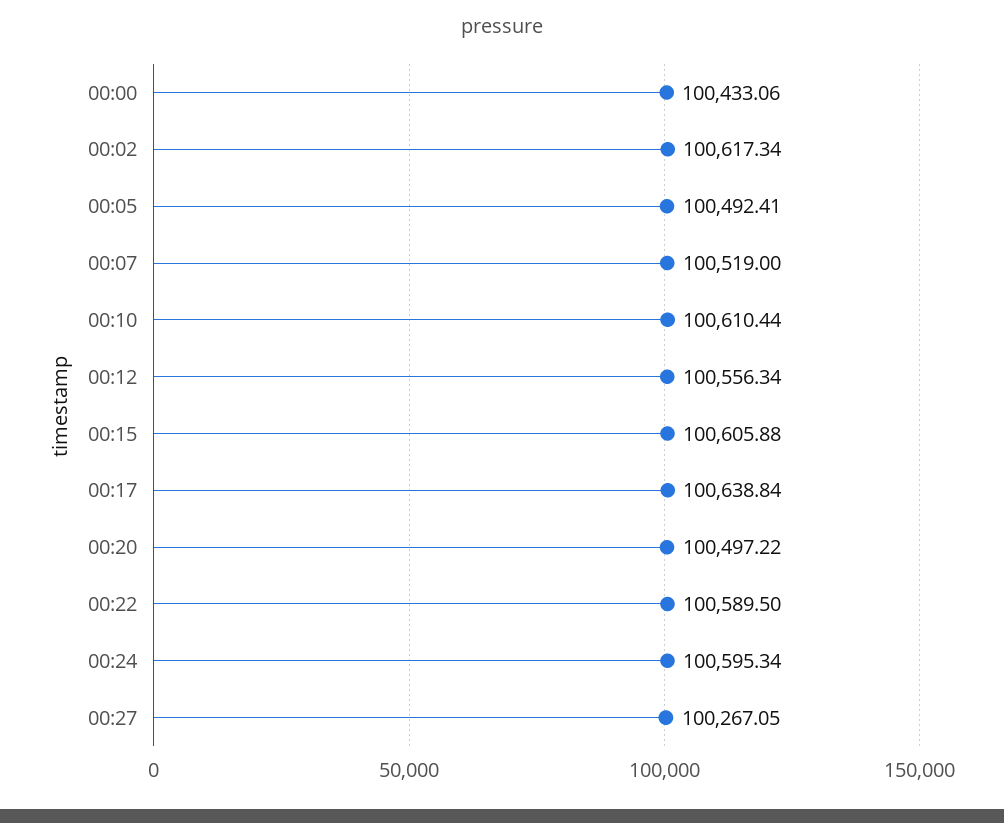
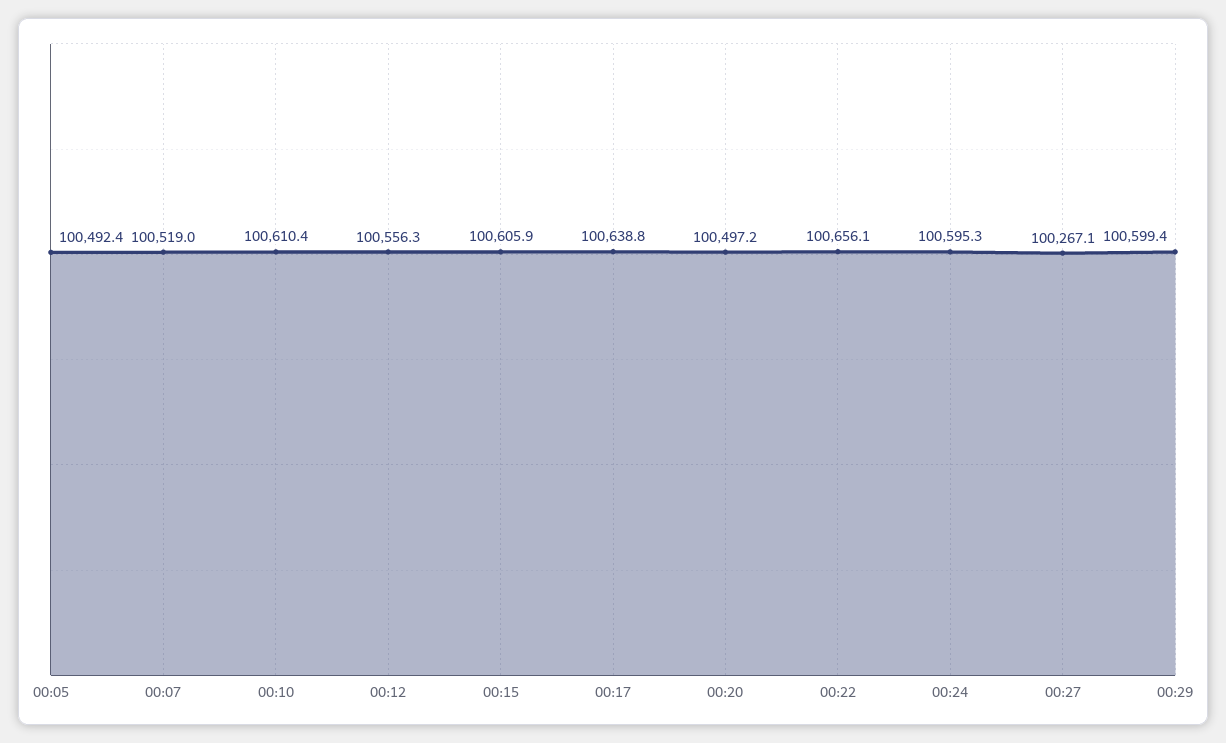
00:00: 100433.06 -> none
00:02: 100617.34 -> none
00:22: 100589.5 -> 100656.1
00:29: none -> 100599.4

